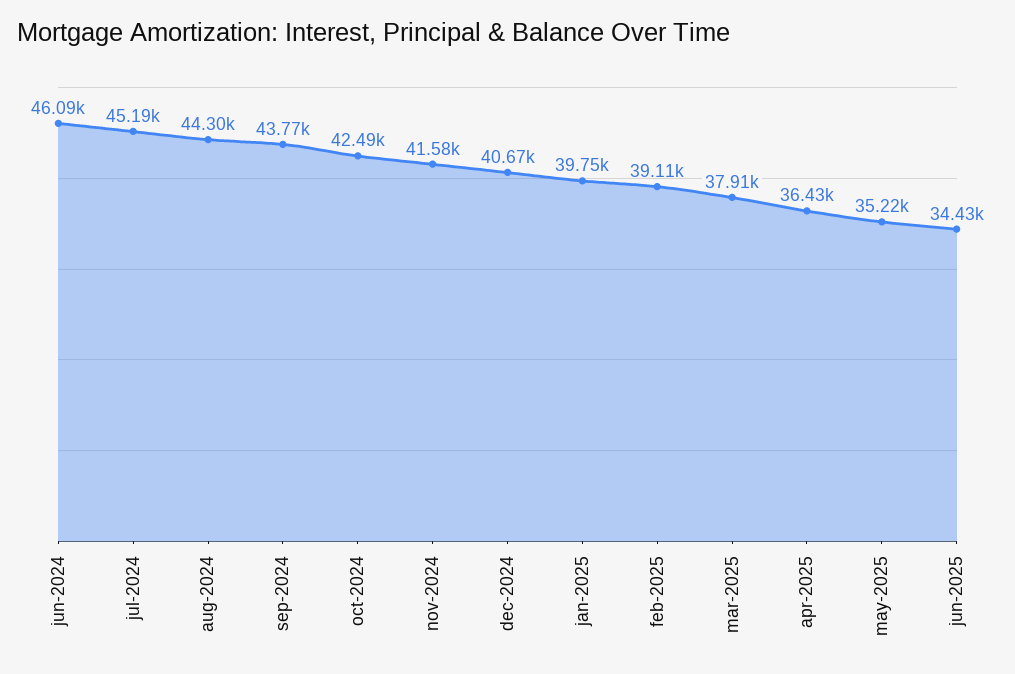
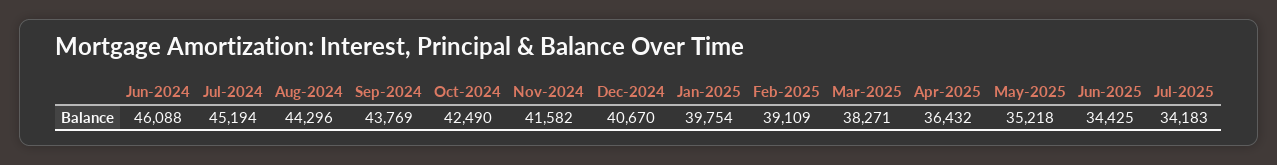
mar-2025: 37910 -> 38271
Jul-2025: none -> 34183

